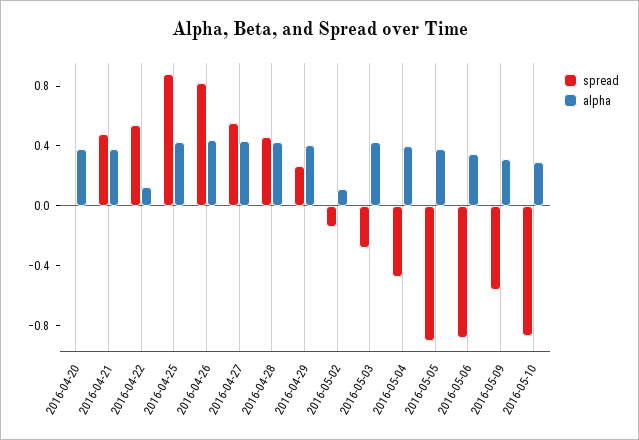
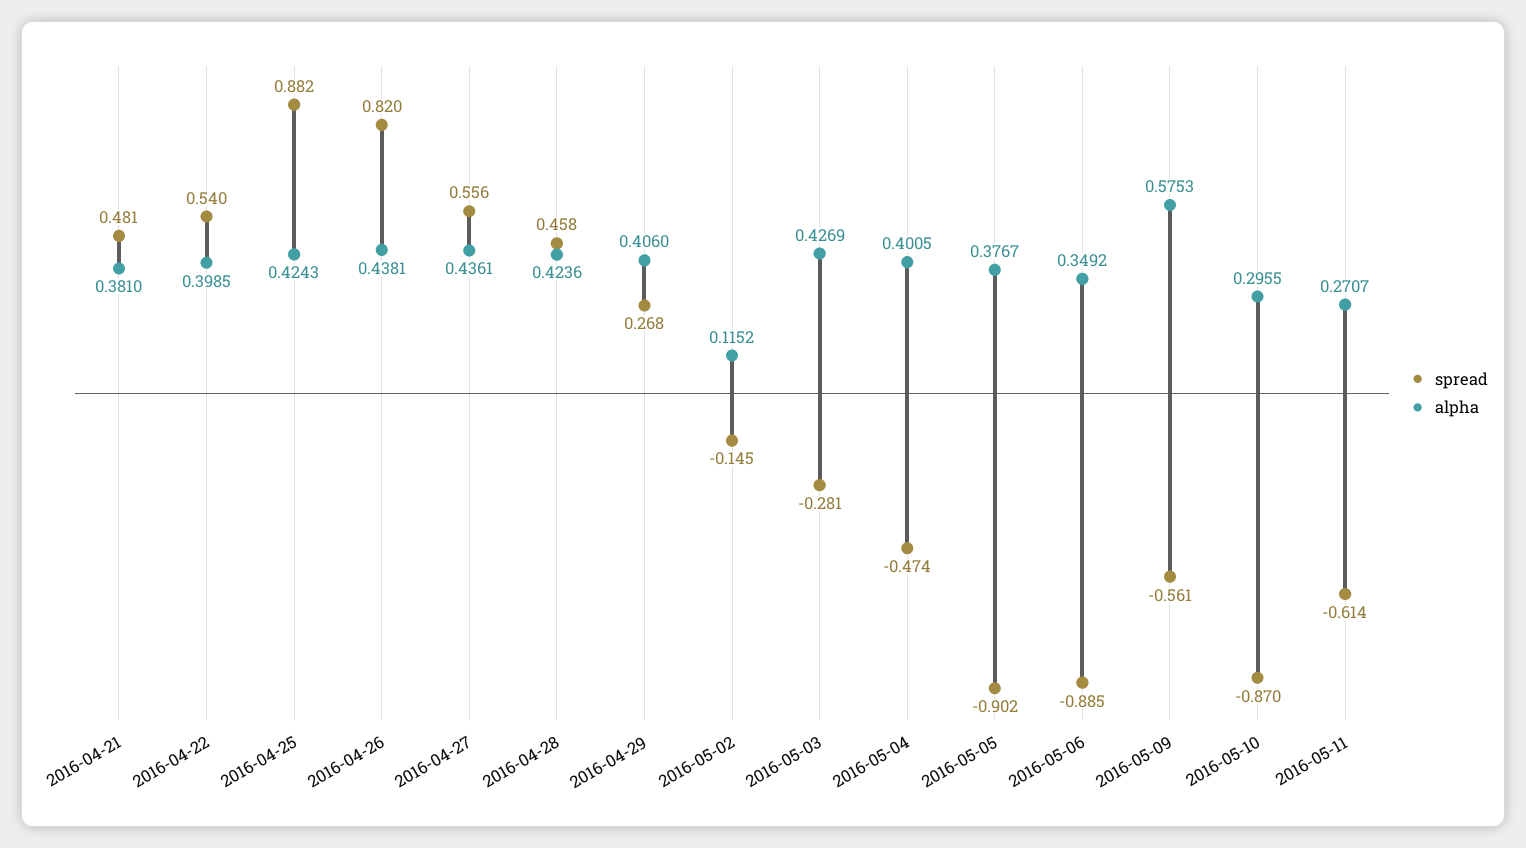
spread, 2016-04-20: 0 -> none
alpha, 2016-04-20: 0.4 -> none
alpha, 2016-04-22: 0.1 -> 0.3985
alpha, 2016-05-09: 0.3 -> 0.5753
spread, 2016-05-11: none -> -0.614
alpha, 2016-05-11: none -> 0.2707

